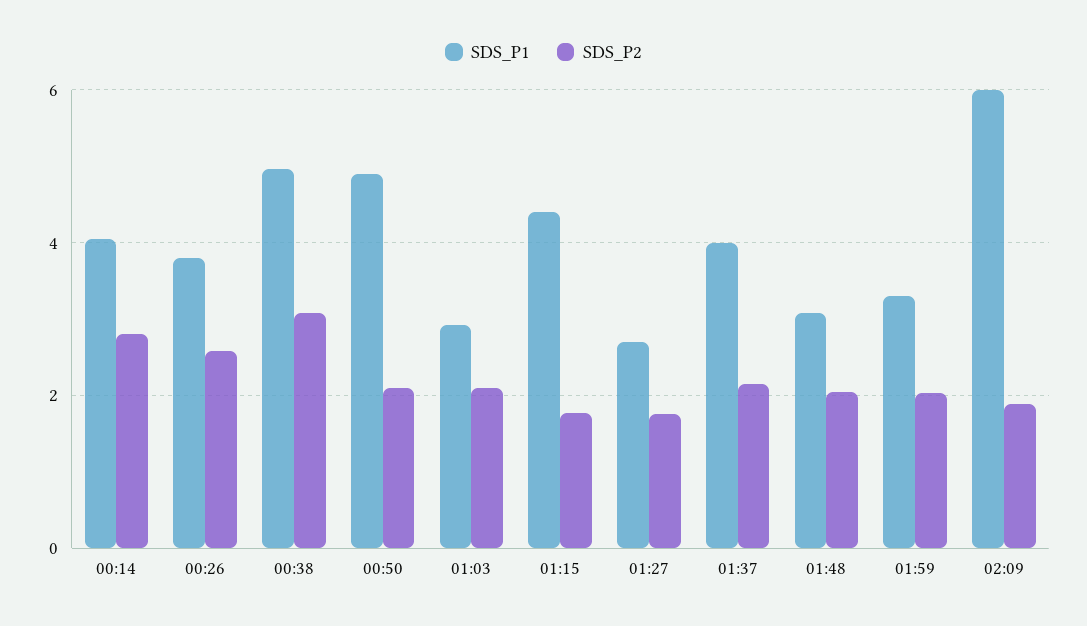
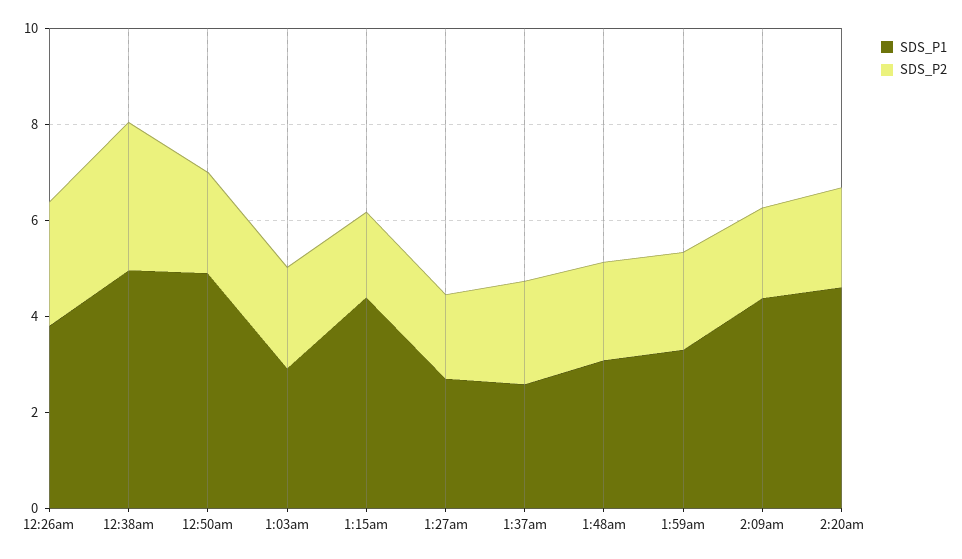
SDS_P1, 00:14: 4 -> none
SDS_P2, 00:14: 2.8 -> none
SDS_P1, 01:37: 4 -> 2.5
SDS_P1, 02:09: 6 -> 4.5
SDS_P1, 2:20am: none -> 4.5
SDS_P2, 2:20am: none -> 2

